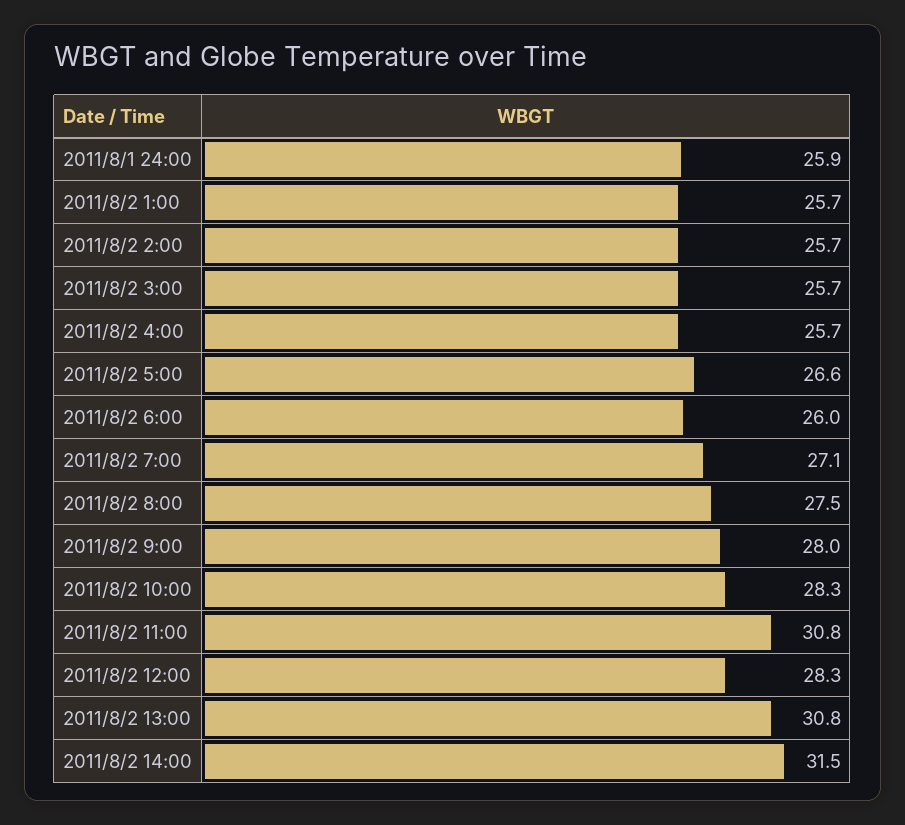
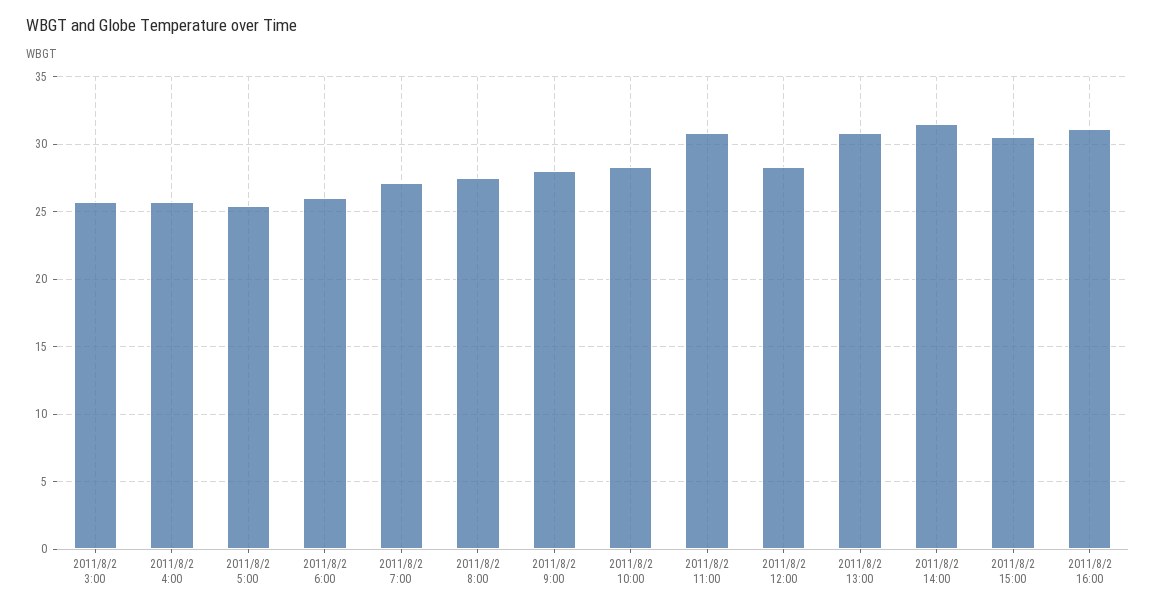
2011/8/1 24:00: 25.9 -> none
2011/8/2 1:00: 25.7 -> none
2011/8/2 2:00: 25.7 -> none
2011/8/2 5:00: 26.6 -> 25.5
2011/8/2 15:00: none -> 30.5
2011/8/2 16:00: none -> 31

